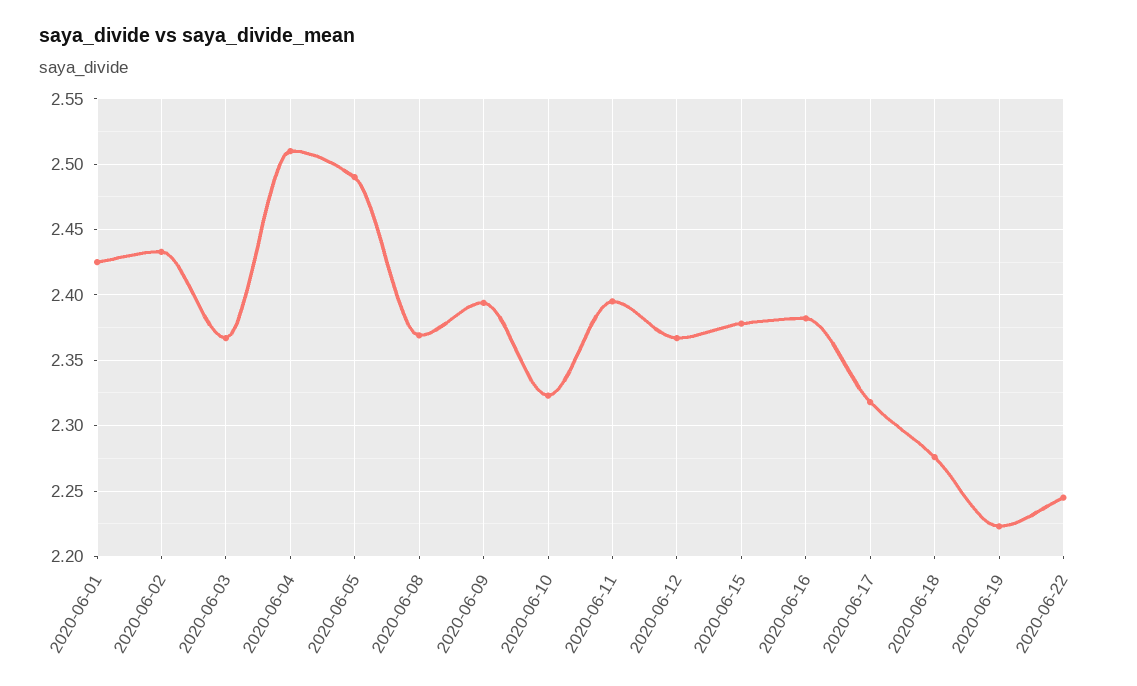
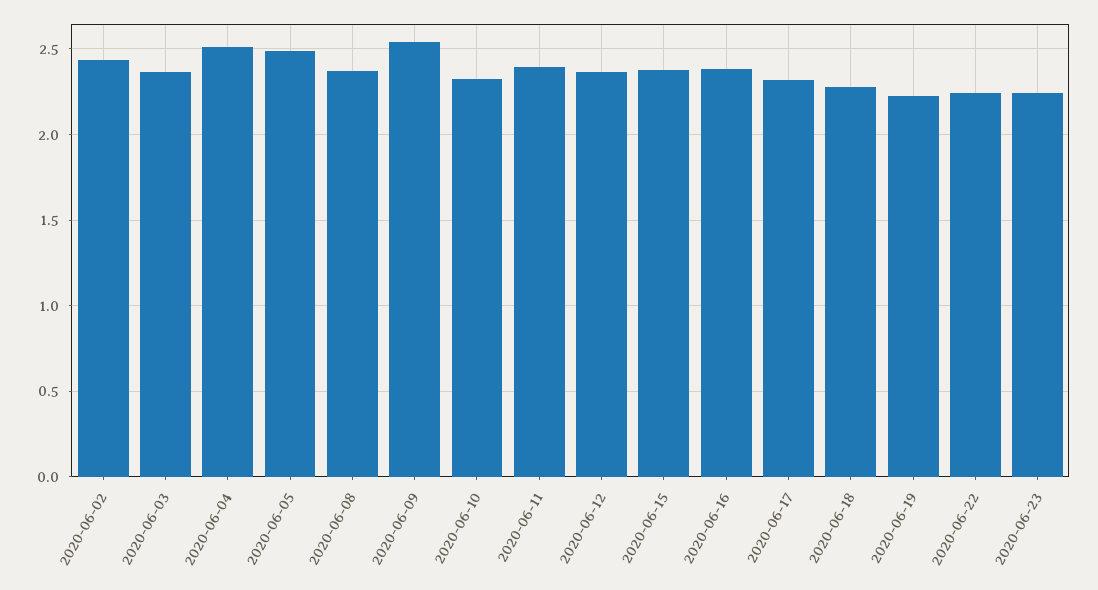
2020-06-01: 2.425 -> none
2020-06-09: 2.395 -> 2.55
2020-06-23: none -> 2.25

